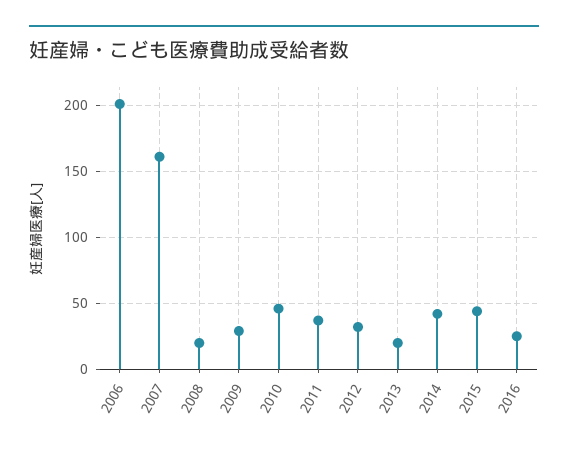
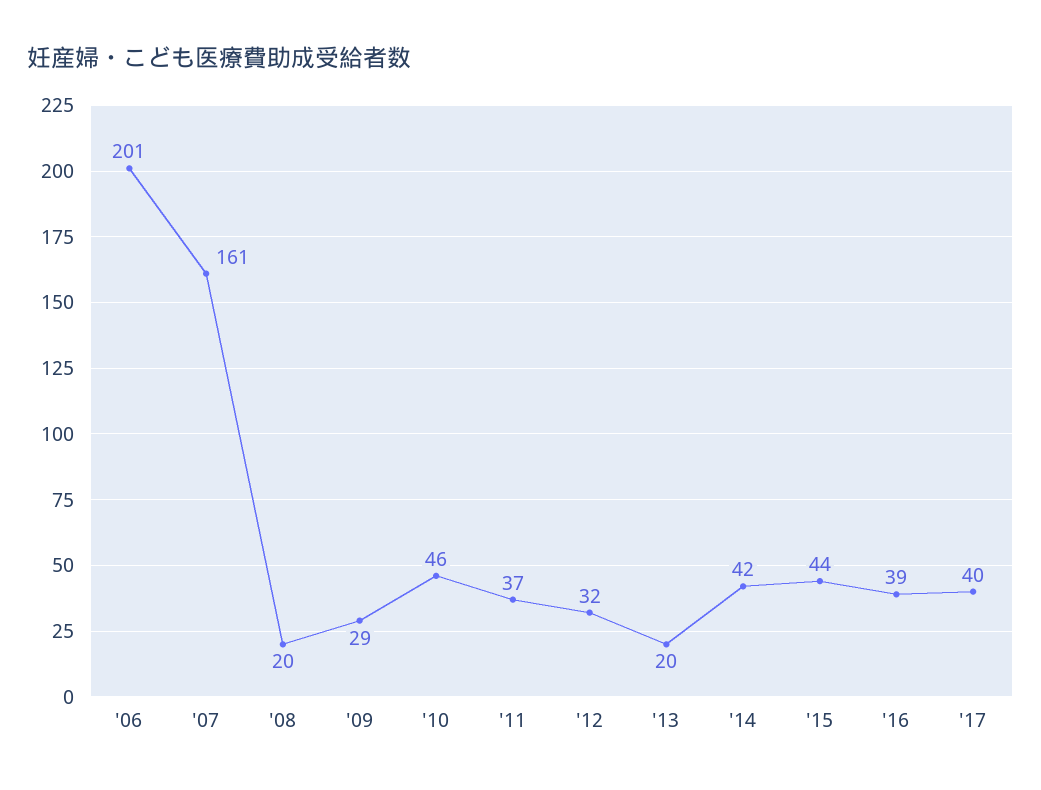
2016: 25 -> 39
'17: none -> 40

